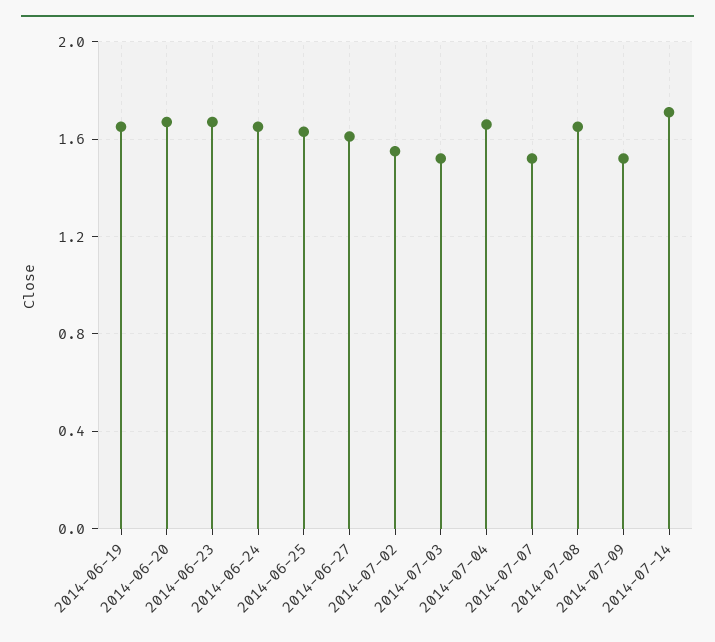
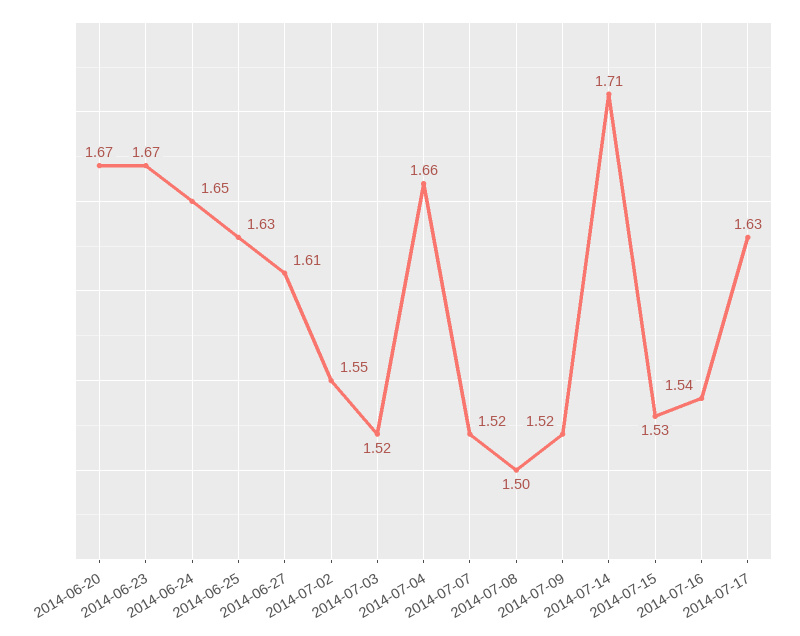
2014-06-19: 1.65 -> none
2014-07-08: 1.65 -> 1.5
2014-07-15: none -> 1.53
2014-07-16: none -> 1.54
2014-07-17: none -> 1.63

